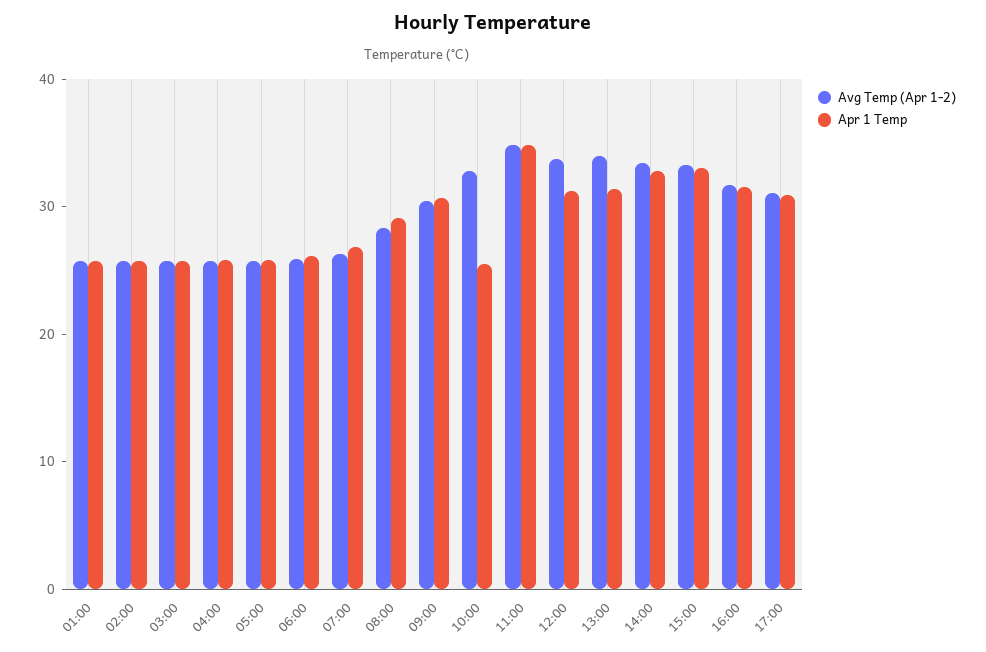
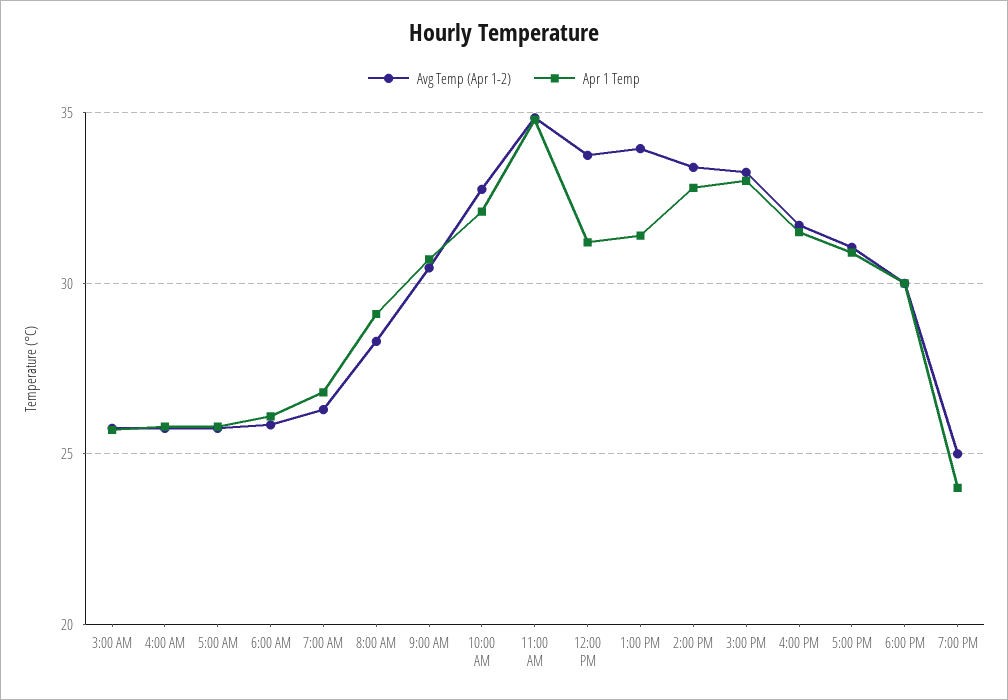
Avg Temp (Apr 1-2), 01:00: 26 -> none
Apr 1 Temp, 01:00: 26 -> none
Avg Temp (Apr 1-2), 02:00: 26 -> none
Apr 1 Temp, 02:00: 26 -> none
Apr 1 Temp, 10:00: 26 -> 32
Avg Temp (Apr 1-2), 6:00 PM: none -> 30
Apr 1 Temp, 6:00 PM: none -> 30
Avg Temp (Apr 1-2), 7:00 PM: none -> 25
Apr 1 Temp, 7:00 PM: none -> 24

